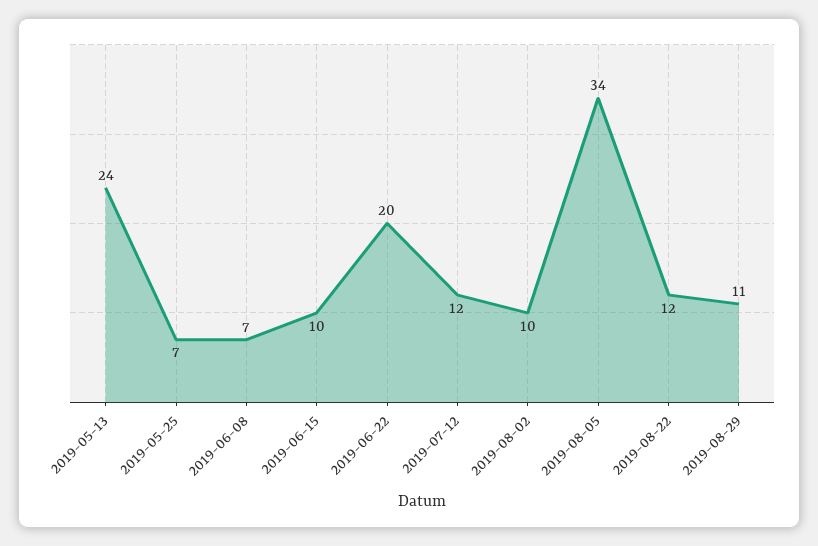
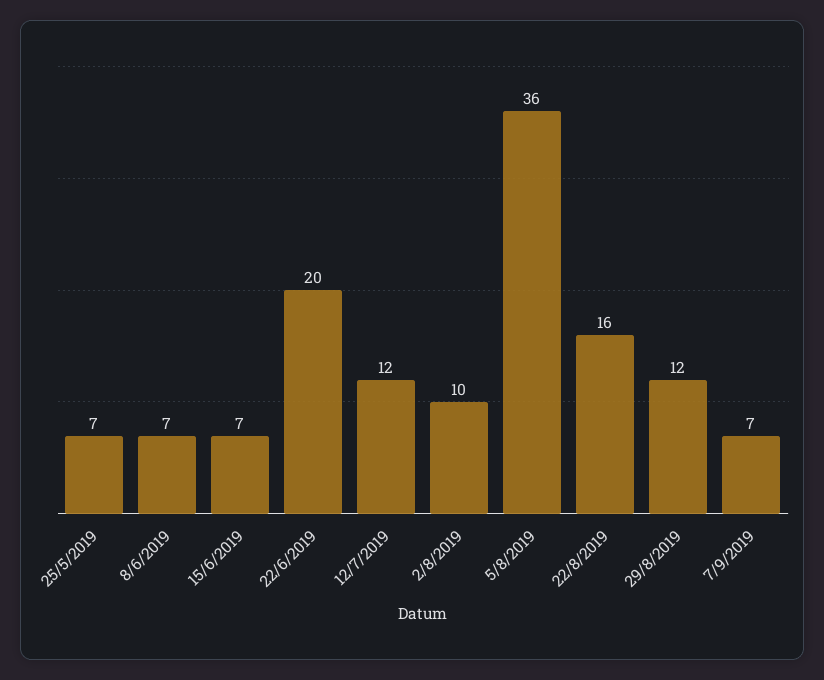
2019-05-13: 24 -> none
2019-06-15: 10 -> 7
2019-08-05: 34 -> 36
2019-08-22: 12 -> 16
2019-08-29: 11 -> 12
7/9/2019: none -> 7

